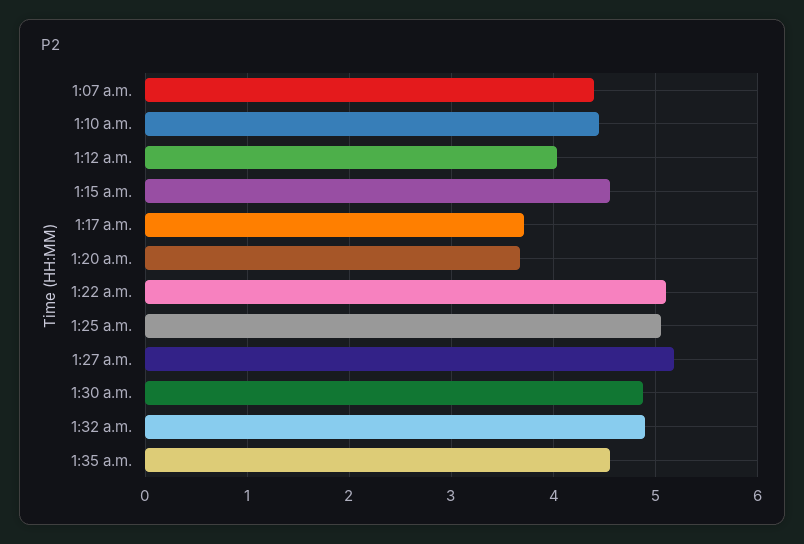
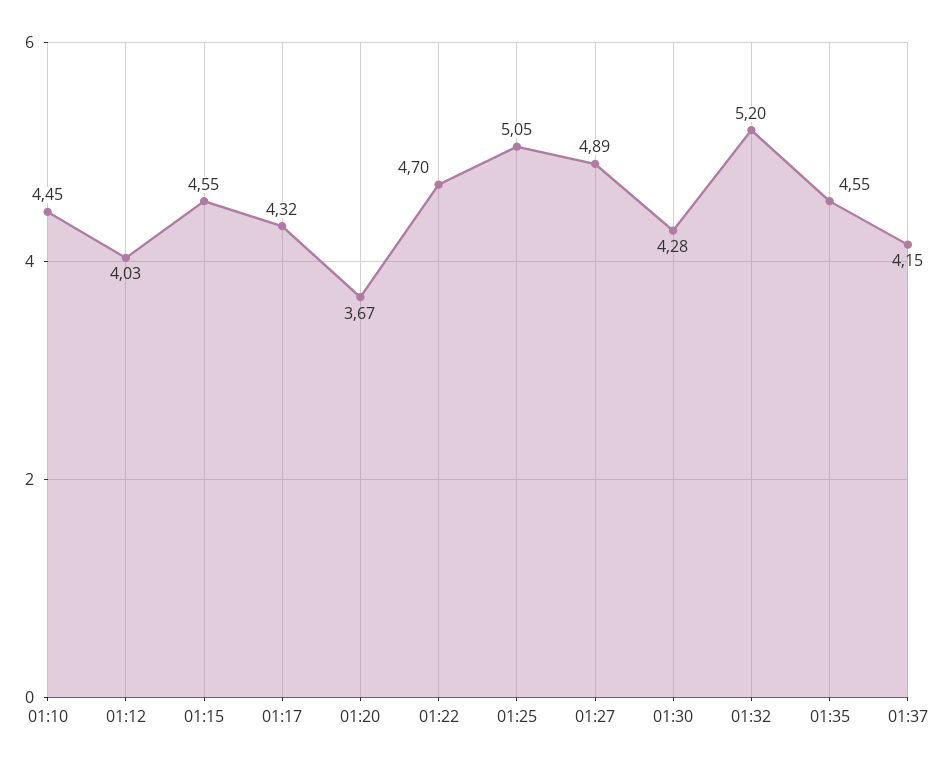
1:07 a.m.: 4.4 -> none
1:17 a.m.: 3.7 -> 4.32
1:22 a.m.: 5.1 -> 4.7
1:27 a.m.: 5.2 -> 4.89
1:30 a.m.: 4.9 -> 4.28
1:32 a.m.: 4.9 -> 5.2
01:37: none -> 4.15

